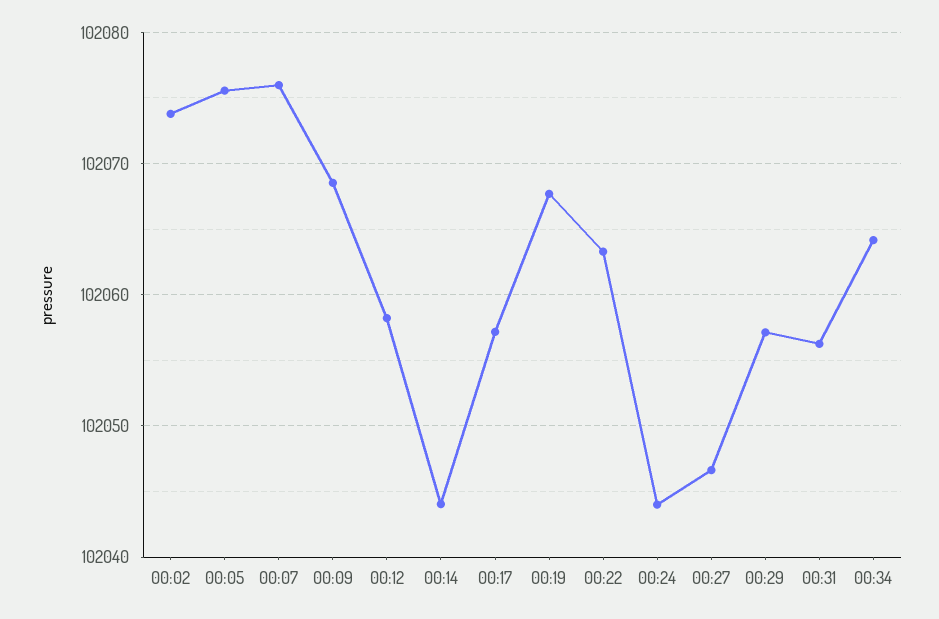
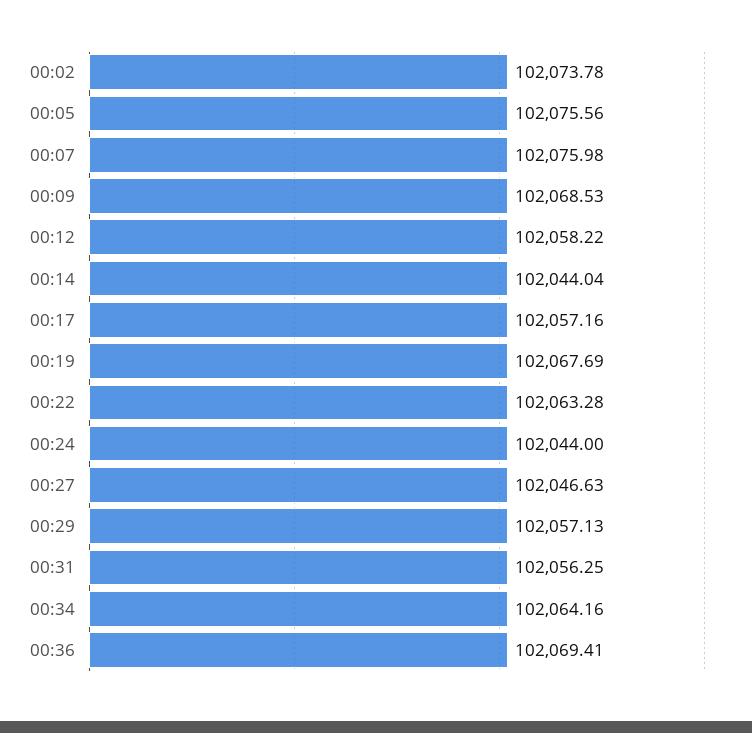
00:36: none -> 102069.41

